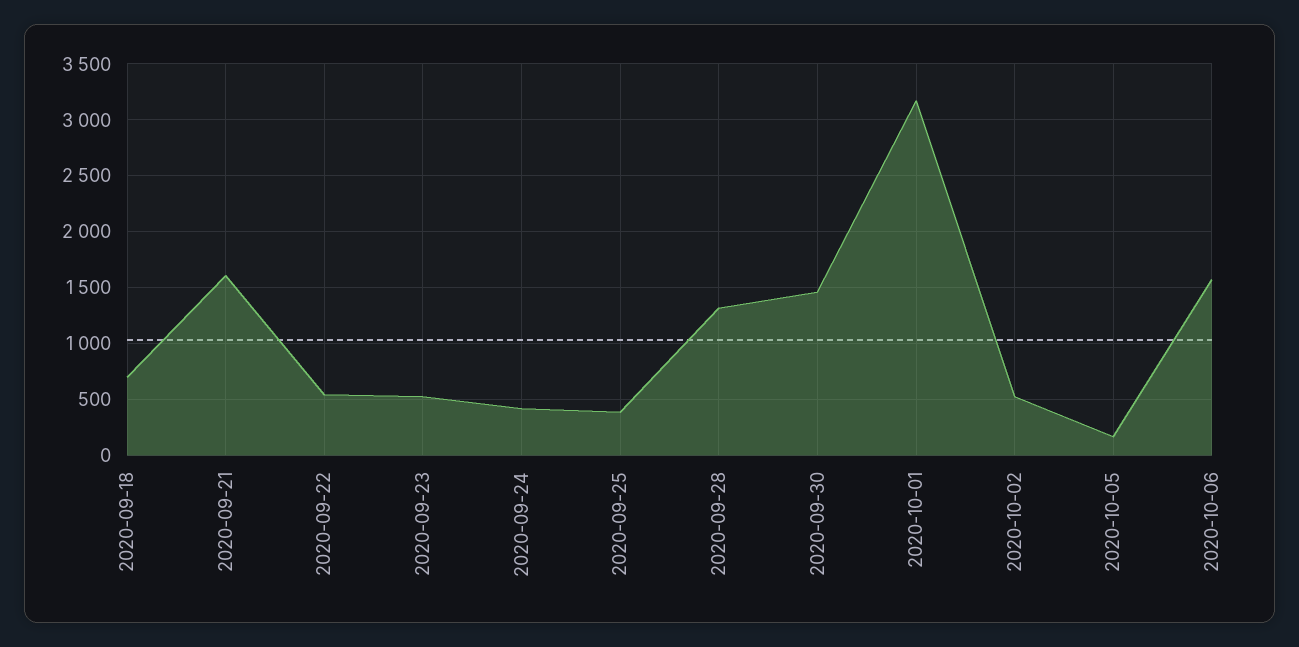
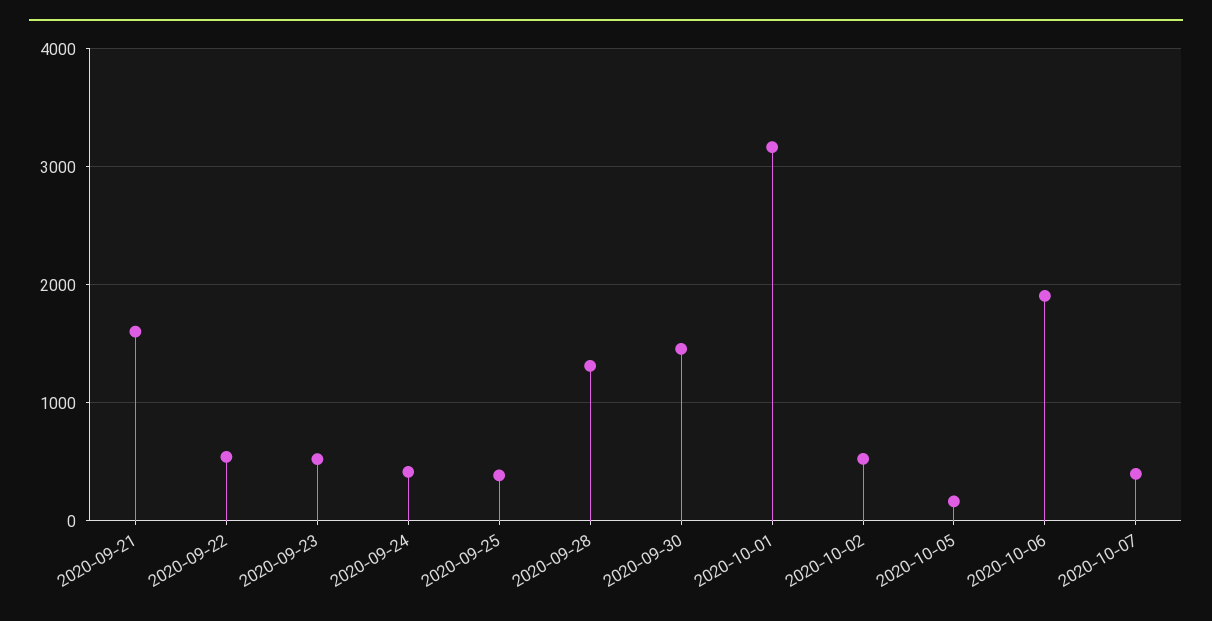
2020-09-18: 700 -> none
2020-10-06: 1600 -> 1900
2020-10-07: none -> 400

